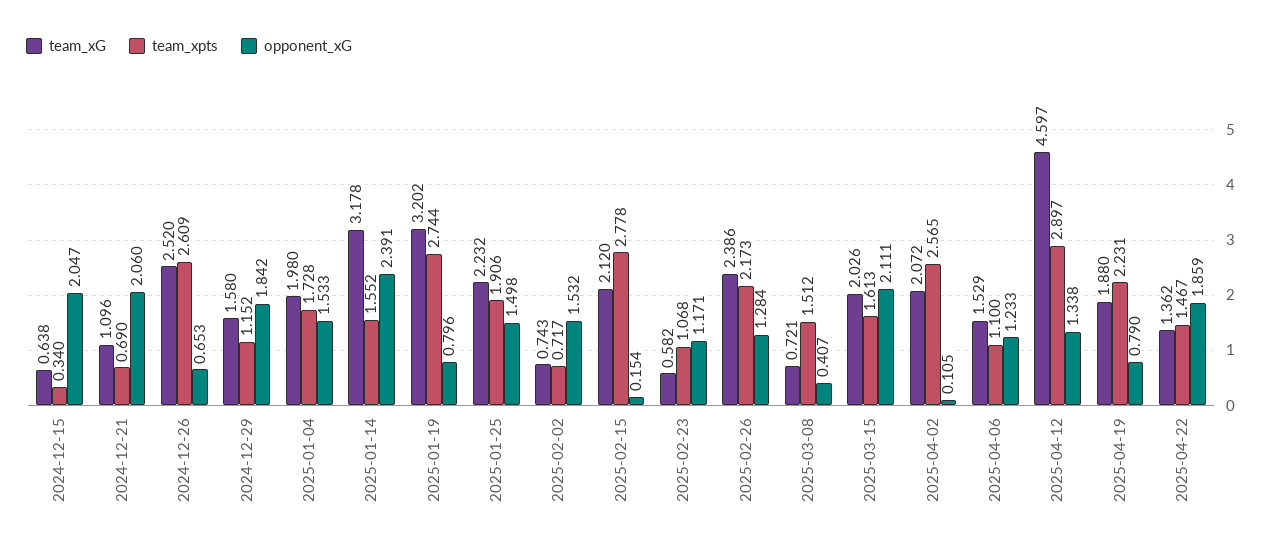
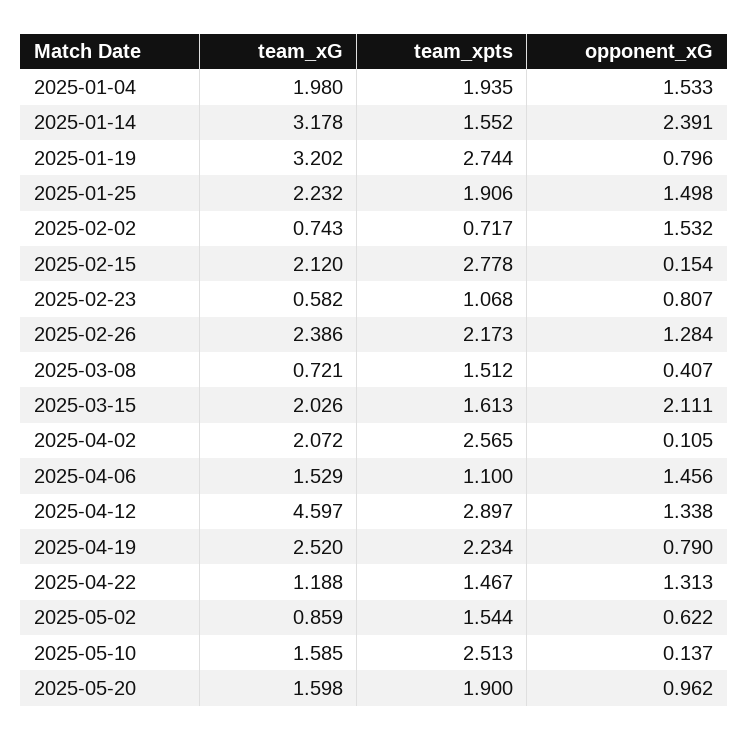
team_xG, 2024-12-15: 0.638 -> none
team_xpts, 2024-12-15: 0.34 -> none
opponent_xG, 2024-12-15: 2.047 -> none
team_xG, 2024-12-21: 1.096 -> none
team_xpts, 2024-12-21: 0.69 -> none
opponent_xG, 2024-12-21: 2.06 -> none
team_xG, 2024-12-26: 2.52 -> none
team_xpts, 2024-12-26: 2.609 -> none
opponent_xG, 2024-12-26: 0.653 -> none
team_xG, 2024-12-29: 1.58 -> none
team_xpts, 2024-12-29: 1.152 -> none
opponent_xG, 2024-12-29: 1.842 -> none
team_xpts, 2025-01-04: 1.728 -> 1.935
opponent_xG, 2025-02-23: 1.171 -> 0.807
opponent_xG, 2025-04-06: 1.233 -> 1.456
team_xG, 2025-04-19: 1.88 -> 2.52
team_xpts, 2025-04-19: 2.231 -> 2.234
team_xG, 2025-04-22: 1.362 -> 1.188
opponent_xG, 2025-04-22: 1.859 -> 1.313
team_xG, 2025-05-02: none -> 0.859
team_xpts, 2025-05-02: none -> 1.544
opponent_xG, 2025-05-02: none -> 0.622
team_xG, 2025-05-10: none -> 1.585
team_xpts, 2025-05-10: none -> 2.513
opponent_xG, 2025-05-10: none -> 0.137
team_xG, 2025-05-20: none -> 1.598
team_xpts, 2025-05-20: none -> 1.9
opponent_xG, 2025-05-20: none -> 0.962

